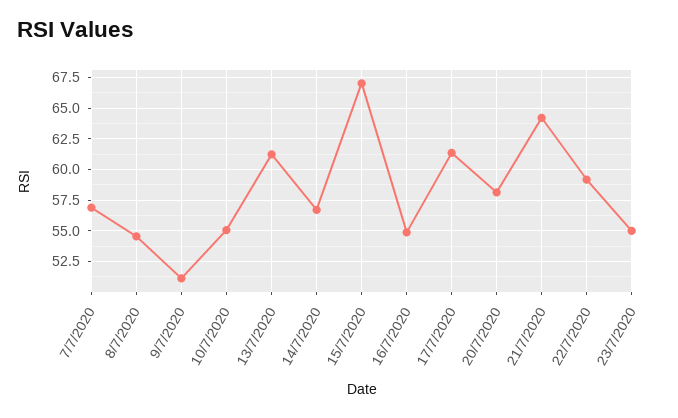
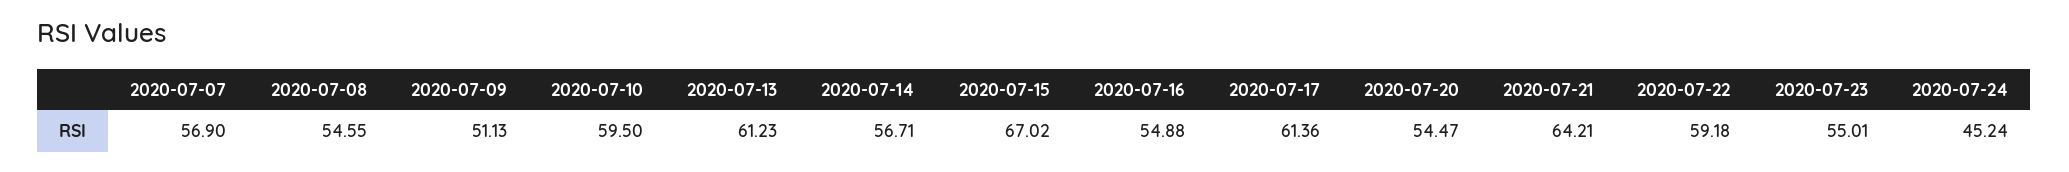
10/7/2020: 55 -> 59.5
20/7/2020: 58 -> 54.47
2020-07-24: none -> 45.24

